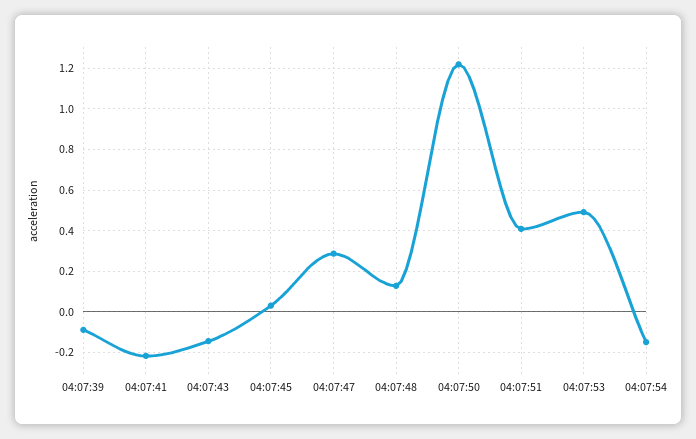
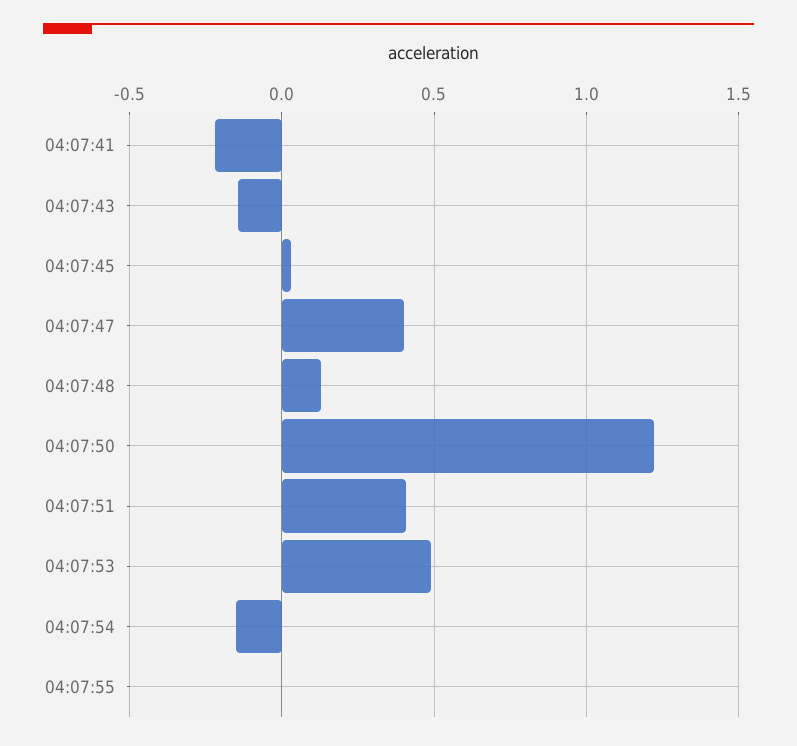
04:07:39: -0.1 -> none
04:07:47: 0.3 -> 0.4
04:07:55: none -> 0

